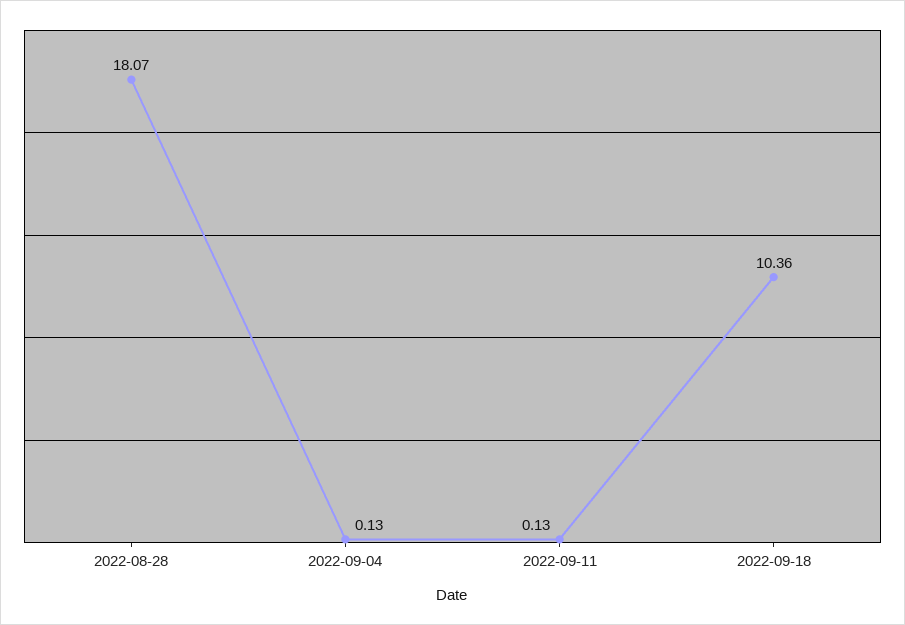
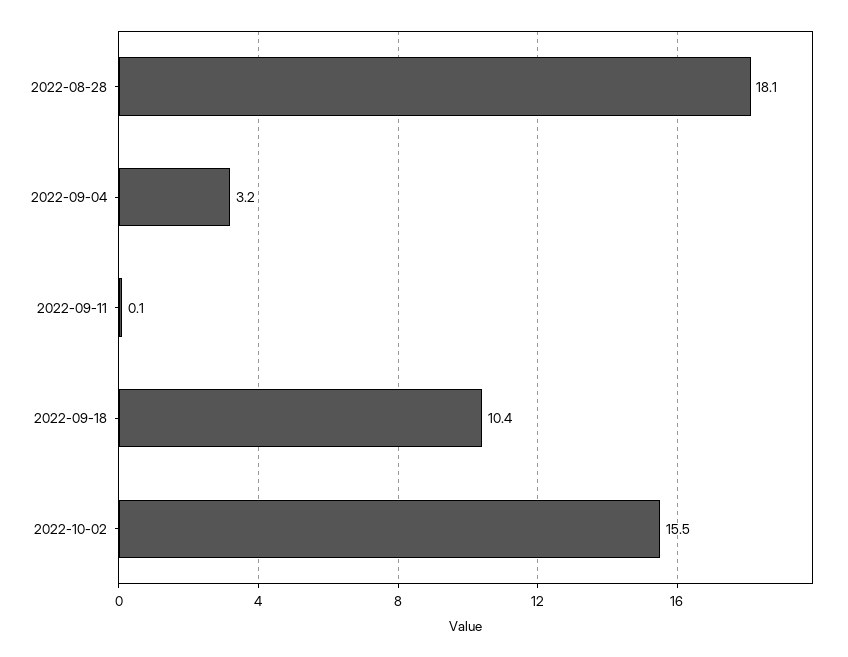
2022-09-04: 0.13 -> 3.2
2022-10-02: none -> 15.5

